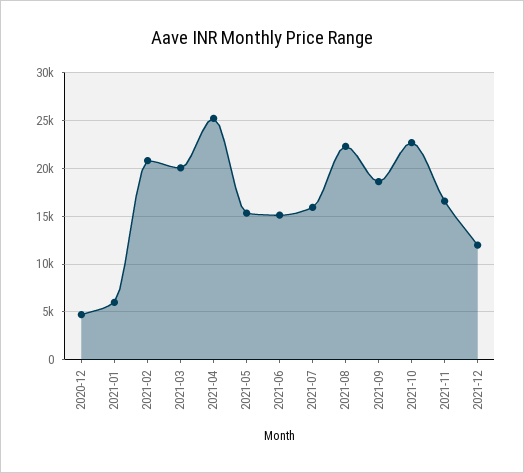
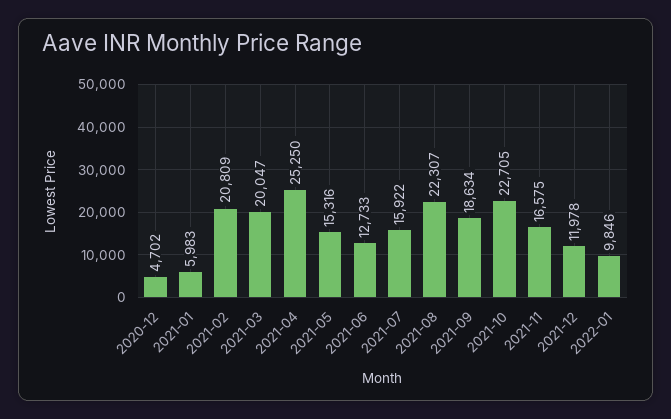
2021-06: 15000 -> 12733
2022-01: none -> 9846

